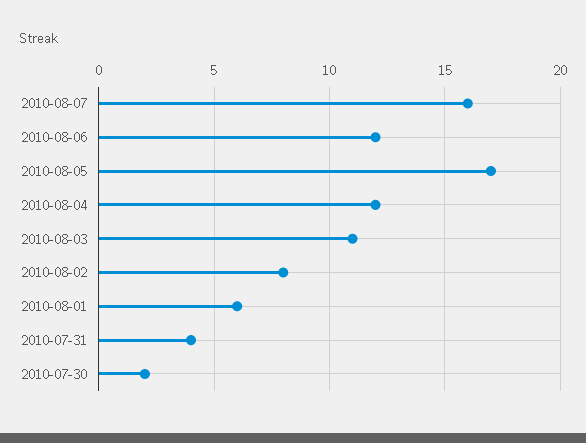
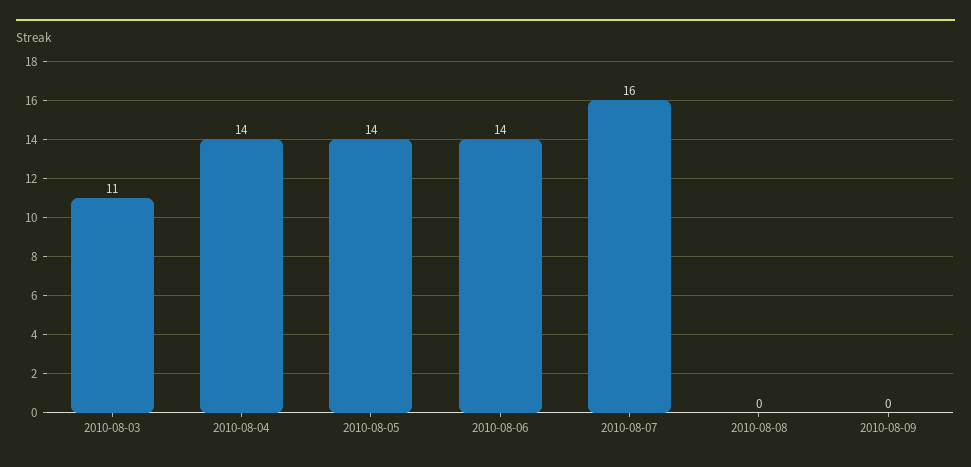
2010-08-06: 12 -> 14
2010-08-05: 17 -> 14
2010-08-04: 12 -> 14
2010-08-02: 8 -> none
2010-08-01: 6 -> none
2010-07-31: 4 -> none
2010-07-30: 2 -> none
2010-08-08: none -> 0
2010-08-09: none -> 0

